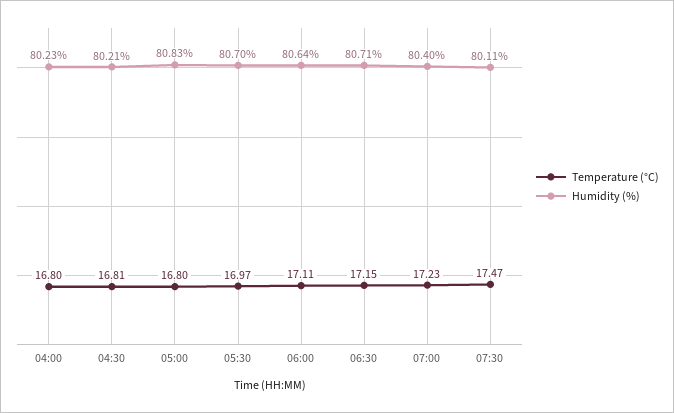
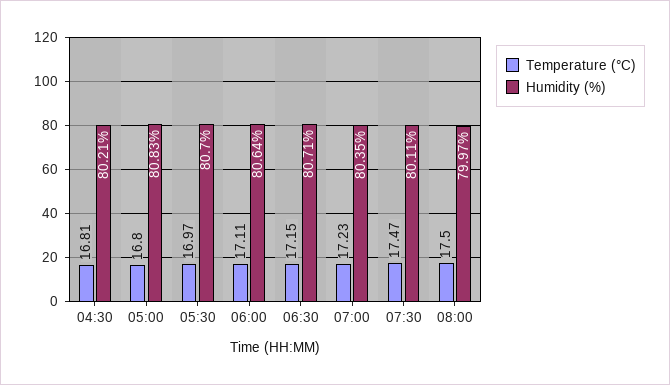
Temperature (°C), 04:00: 16.8 -> none
Humidity (%), 04:00: 80.23 -> none
Humidity (%), 07:00: 80.4 -> 80.35
Temperature (°C), 08:00: none -> 17.5
Humidity (%), 08:00: none -> 79.97

